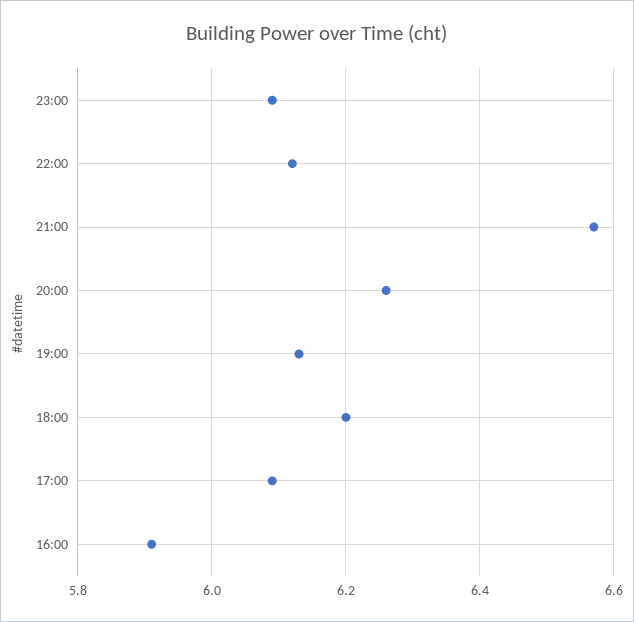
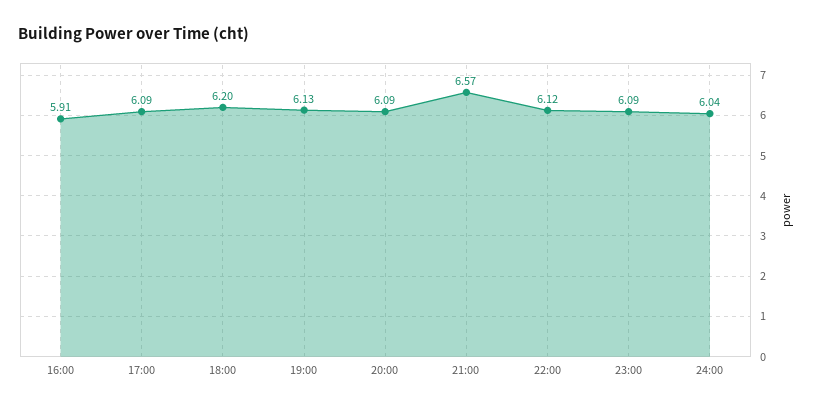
20:00: 6.25 -> 6.09
24:00: none -> 6.04

